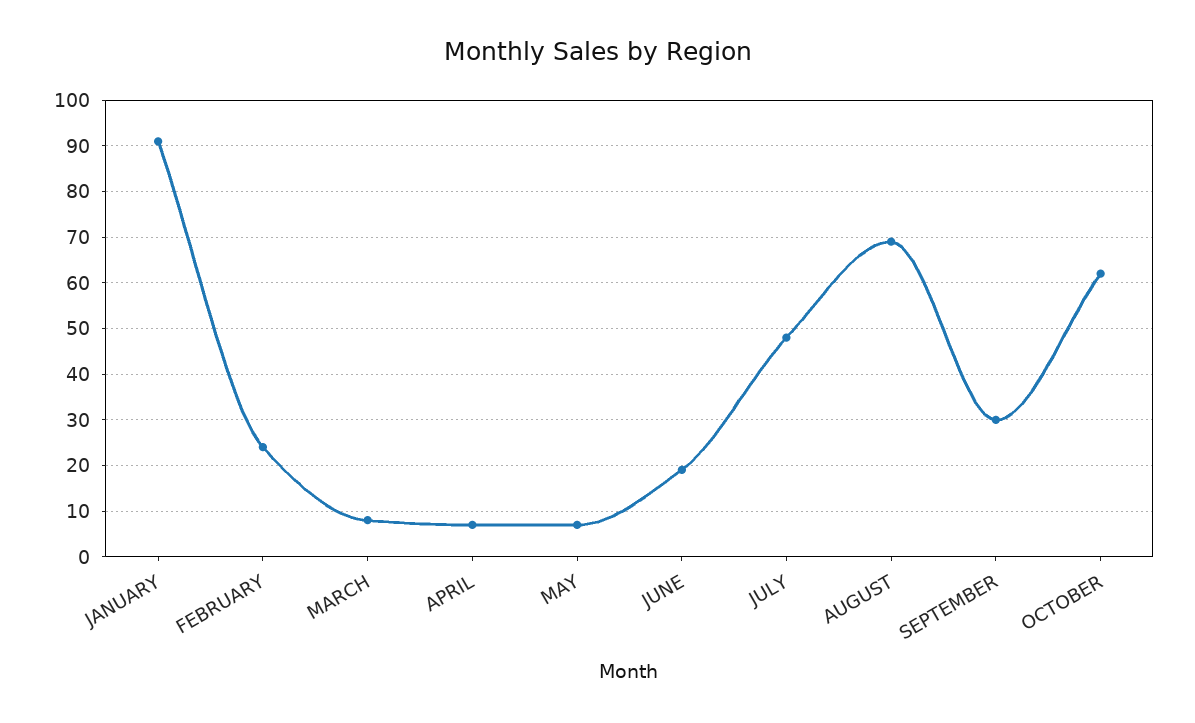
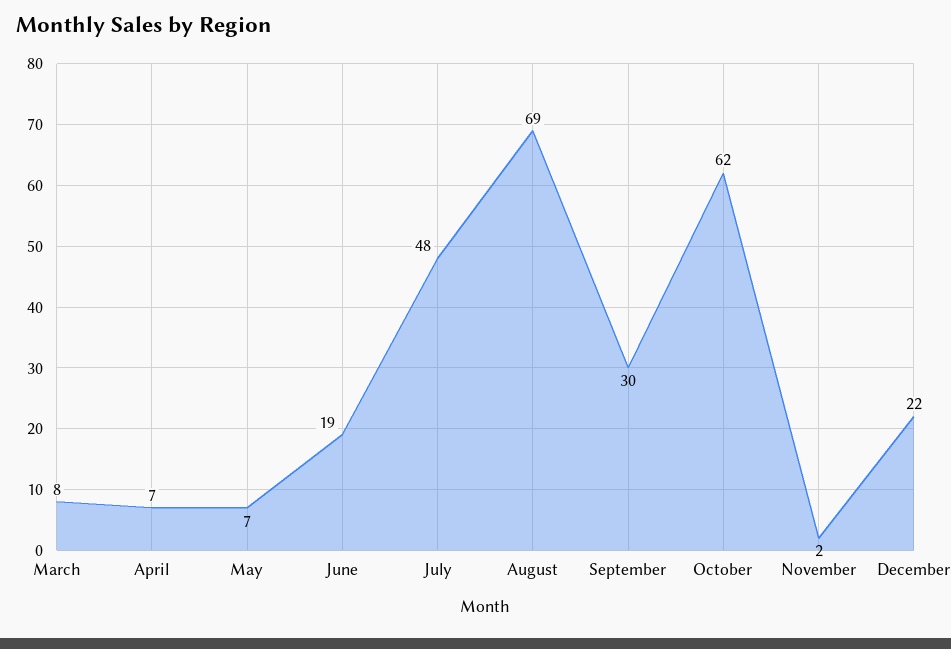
JANUARY: 90 -> none
FEBRUARY: 25 -> none
November: none -> 2
December: none -> 22

